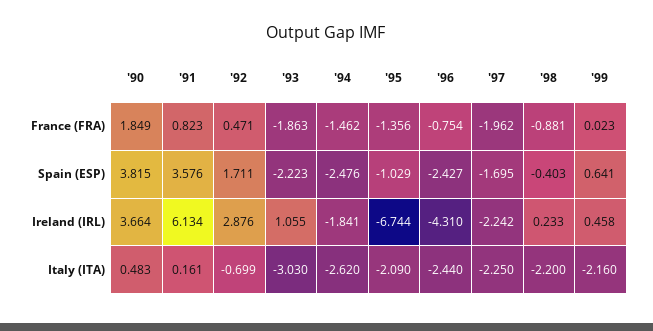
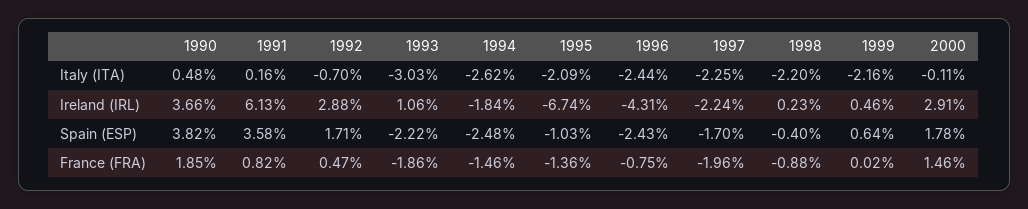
2000, Italy (ITA): none -> -0.11
2000, Ireland (IRL): none -> 2.91
2000, Spain (ESP): none -> 1.78
2000, France (FRA): none -> 1.46

